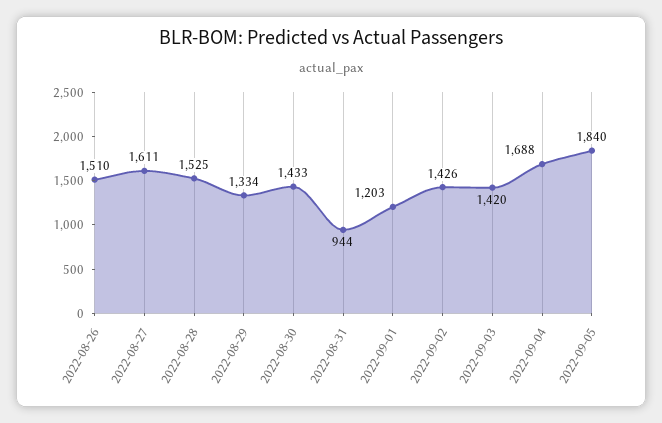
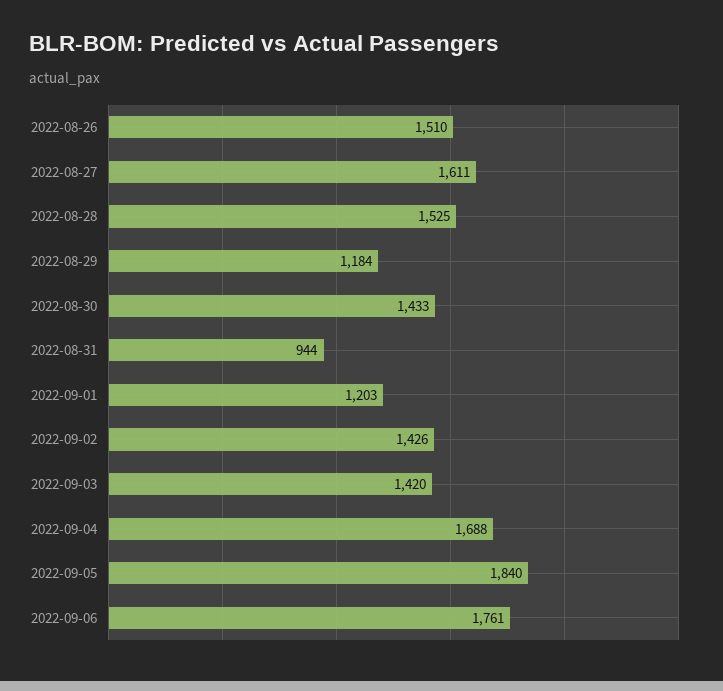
2022-08-29: 1334 -> 1184
2022-09-06: none -> 1761

